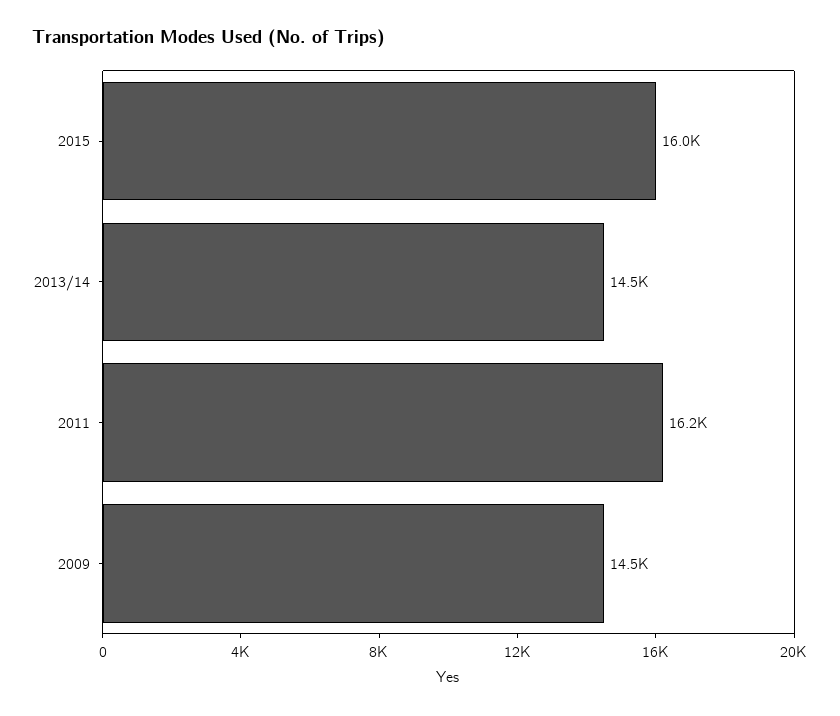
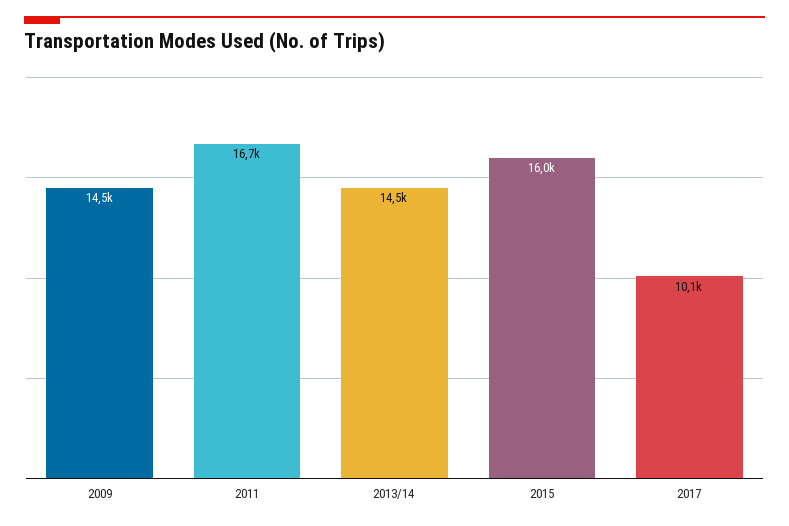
2011: 16200 -> 16700
2017: none -> 10100

